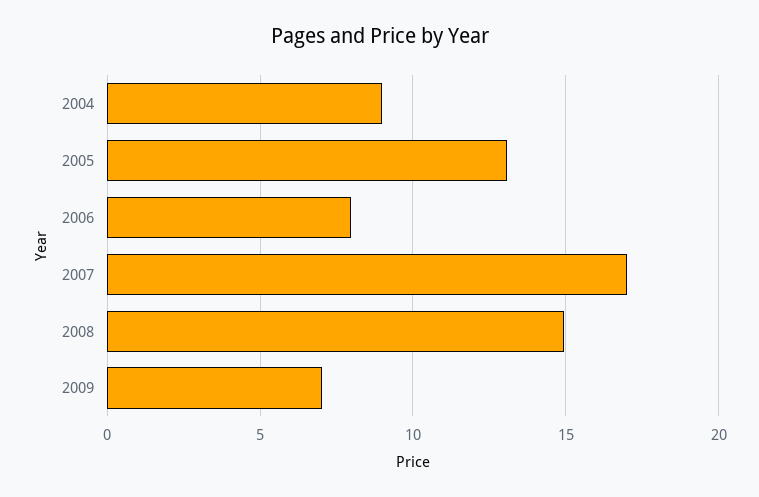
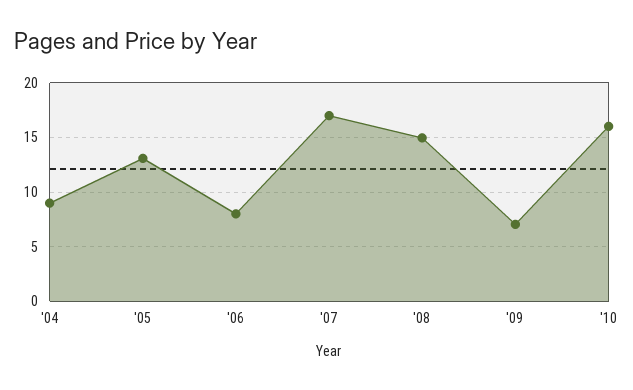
'10: none -> 16

